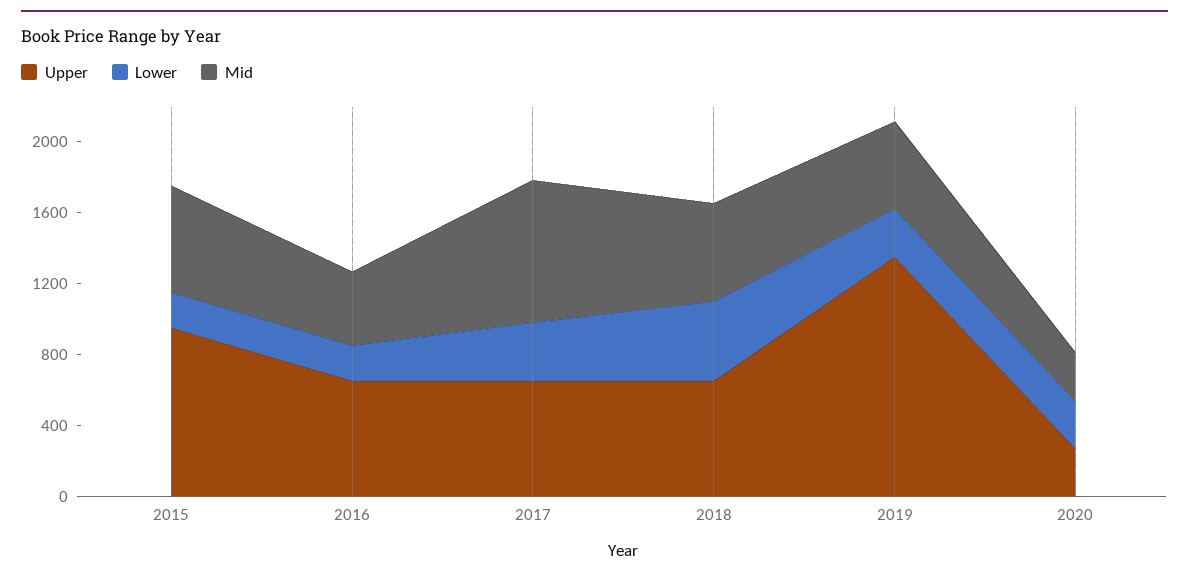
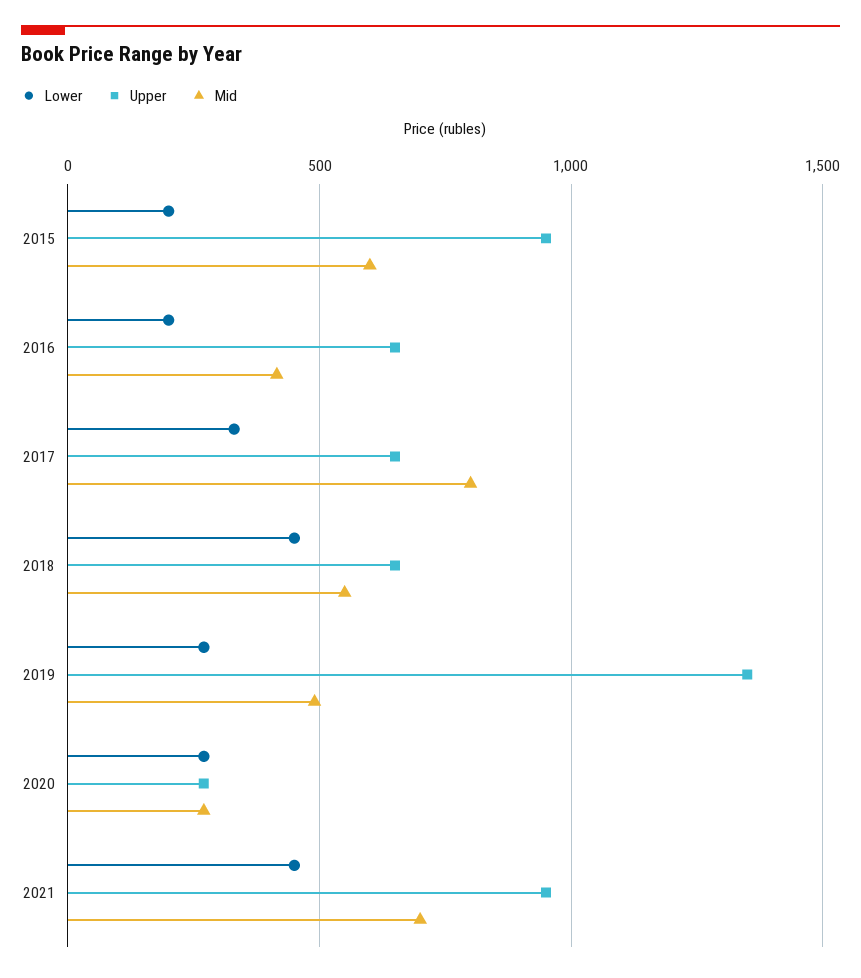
Lower, 2021: none -> 450
Upper, 2021: none -> 950
Mid, 2021: none -> 700

